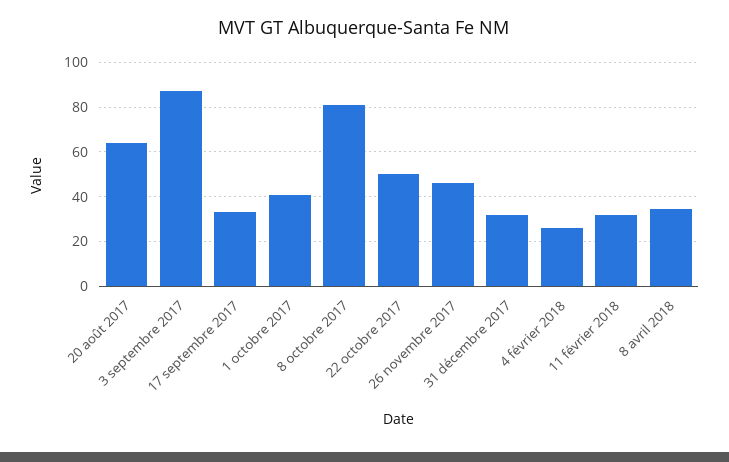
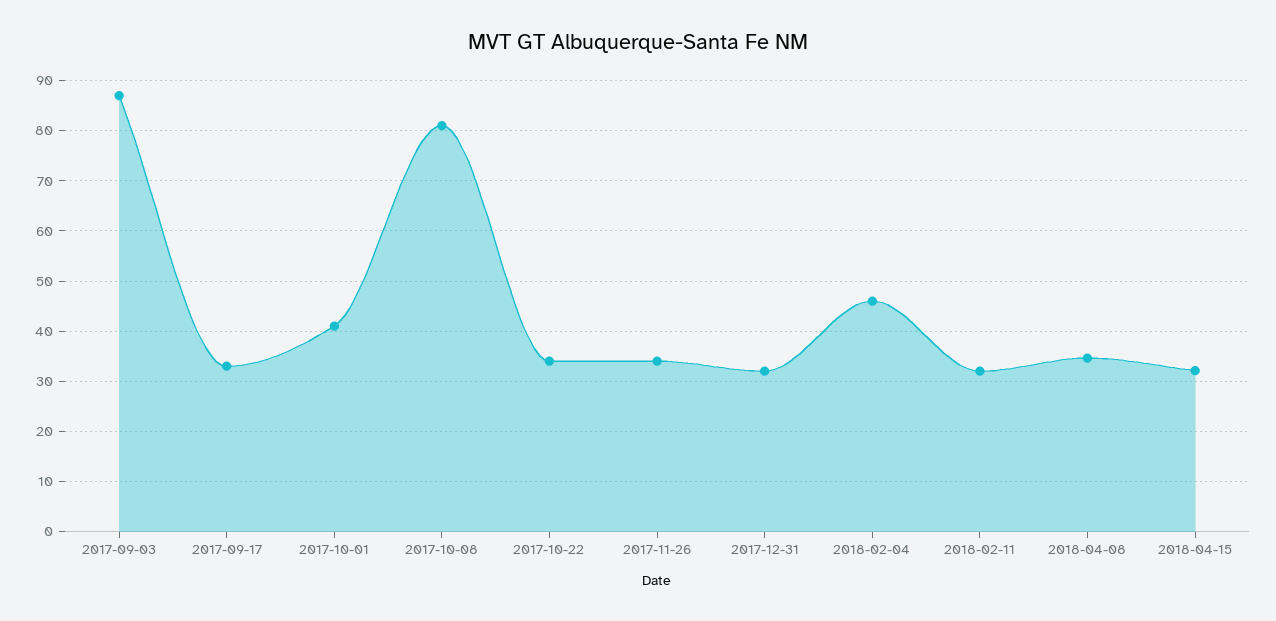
20 août 2017: 65 -> none
22 octobre 2017: 50 -> 34
26 novembre 2017: 45 -> 34
4 février 2018: 25 -> 46
2018-04-15: none -> 32

